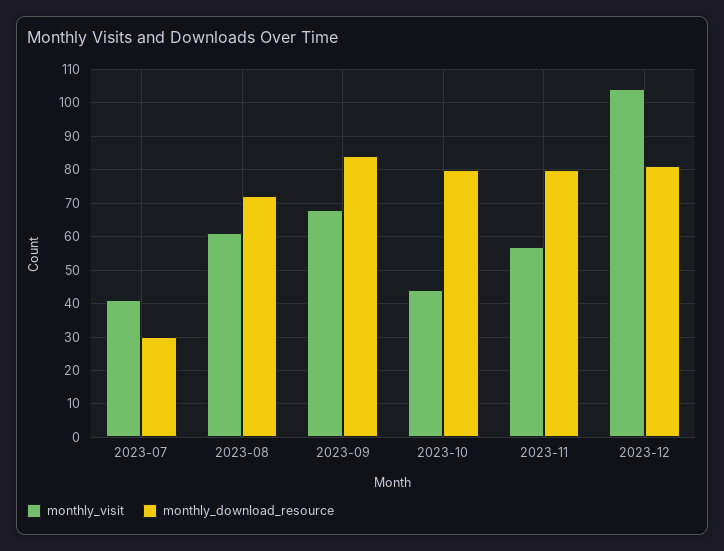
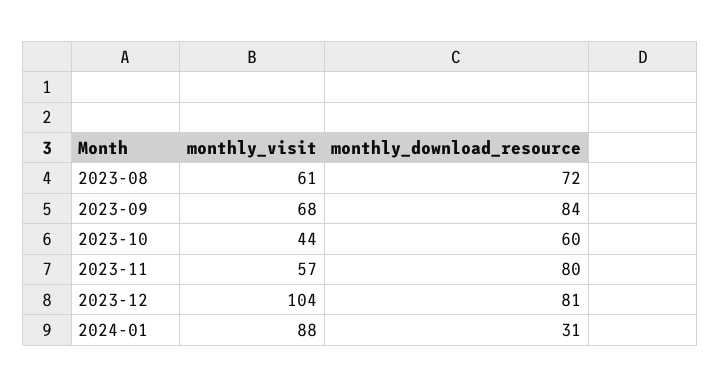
monthly_visit, 2023-07: 40 -> none
monthly_download_resource, 2023-07: 30 -> none
monthly_download_resource, 2023-10: 80 -> 60
monthly_visit, 2024-01: none -> 88
monthly_download_resource, 2024-01: none -> 31

